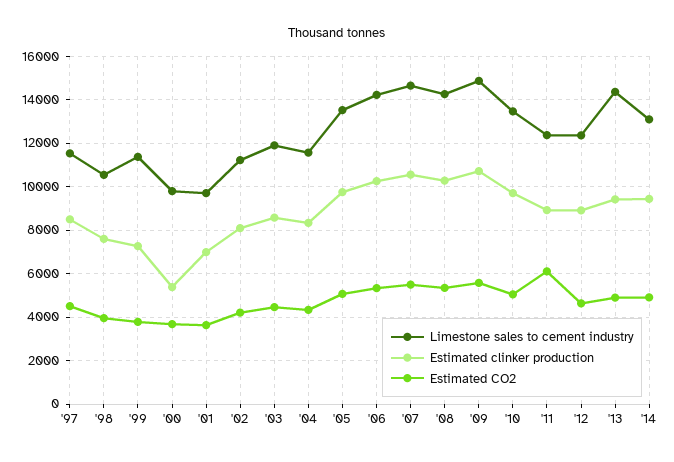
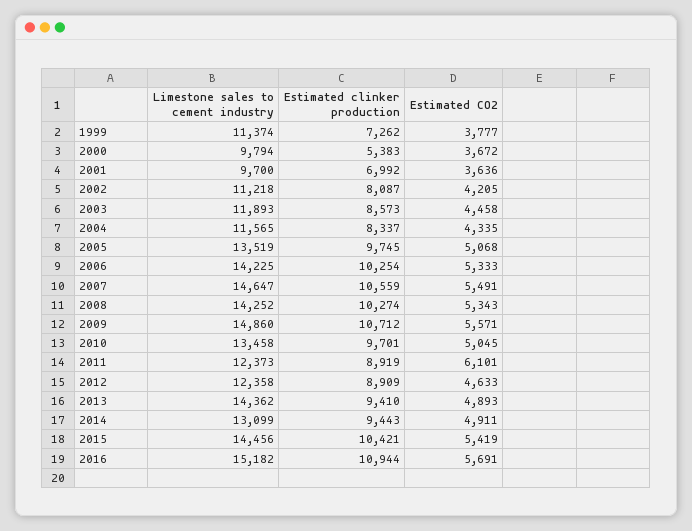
Limestone sales to cement industry, '97: 11500 -> none
Estimated clinker production, '97: 8500 -> none
Estimated CO2, '97: 4500 -> none
Limestone sales to cement industry, '98: 10500 -> none
Estimated clinker production, '98: 7500 -> none
Estimated CO2, '98: 4000 -> none
Limestone sales to cement industry, 2015: none -> 14456
Estimated clinker production, 2015: none -> 10421
Estimated CO2, 2015: none -> 5419
Limestone sales to cement industry, 2016: none -> 15182
Estimated clinker production, 2016: none -> 10944
Estimated CO2, 2016: none -> 5691

